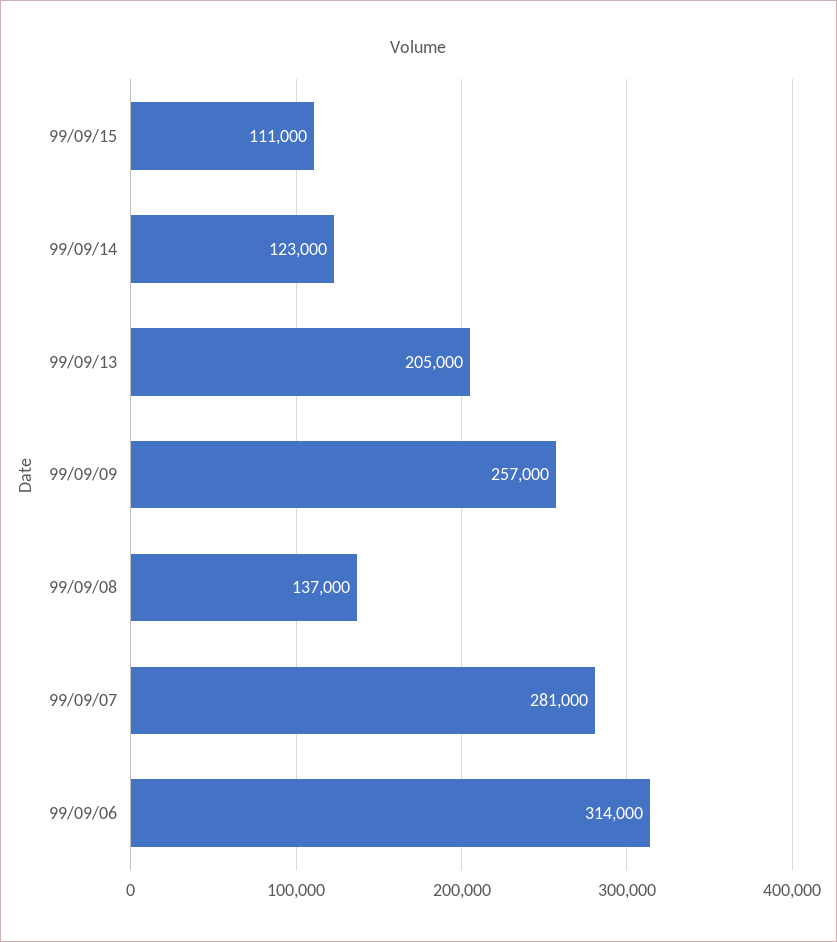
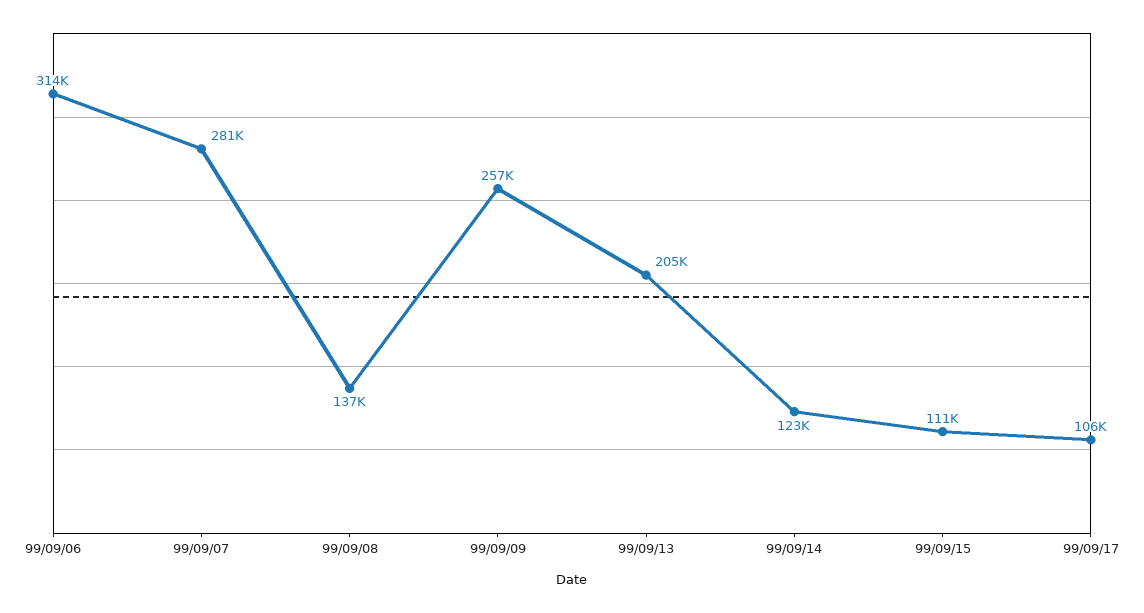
99/09/17: none -> 106000

